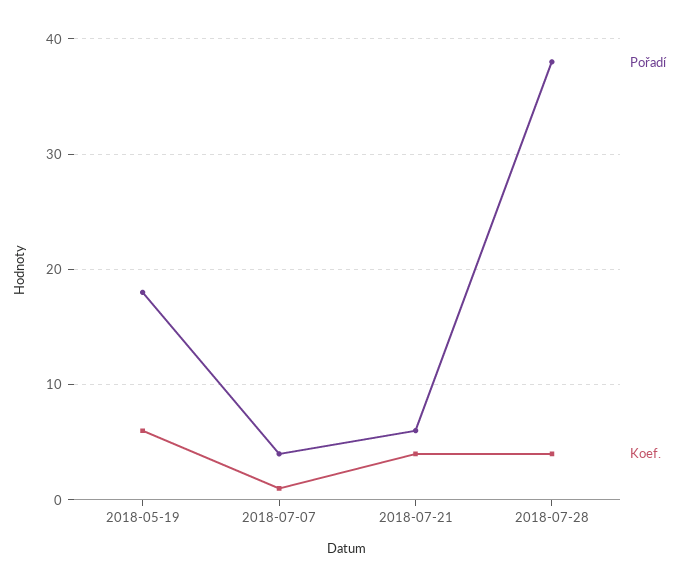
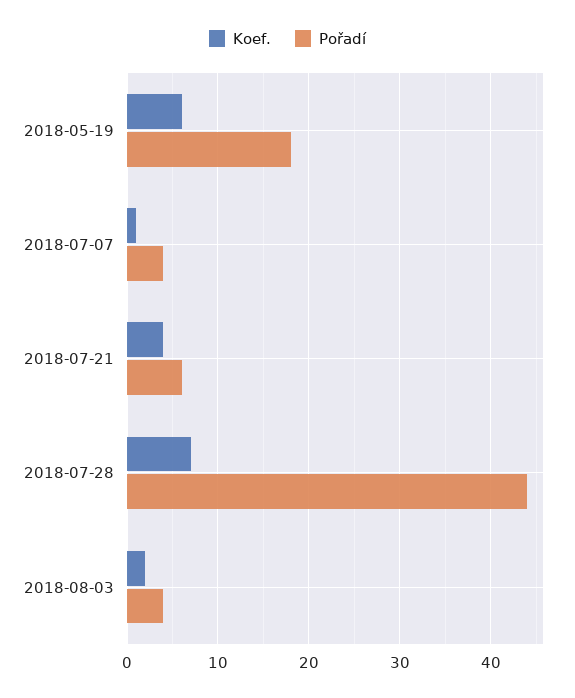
Pořadí, 2018-07-28: 38 -> 44
Koef., 2018-07-28: 4 -> 7
Koef., 2018-08-03: none -> 2
Pořadí, 2018-08-03: none -> 4

